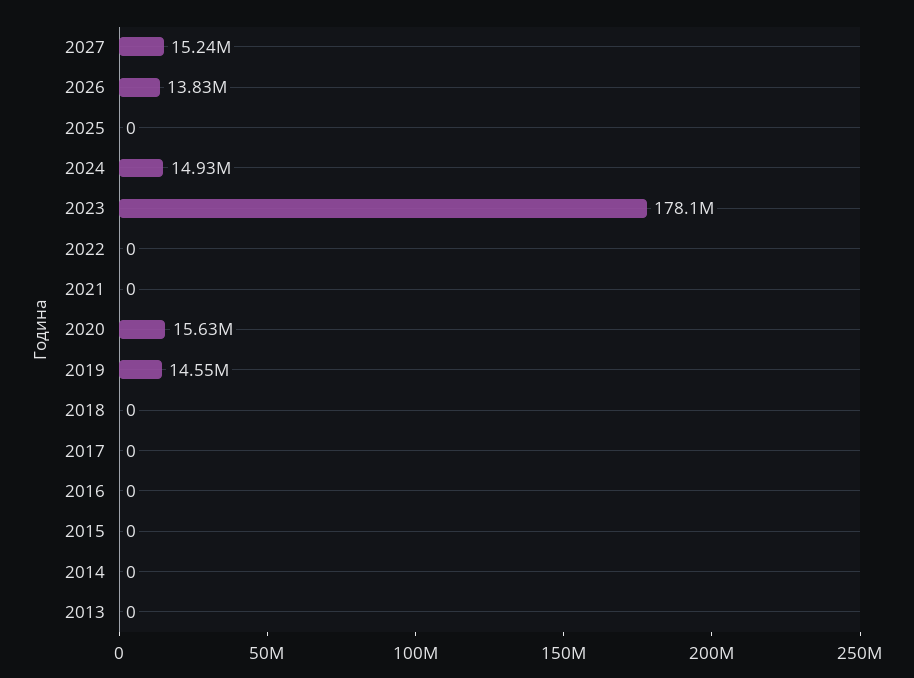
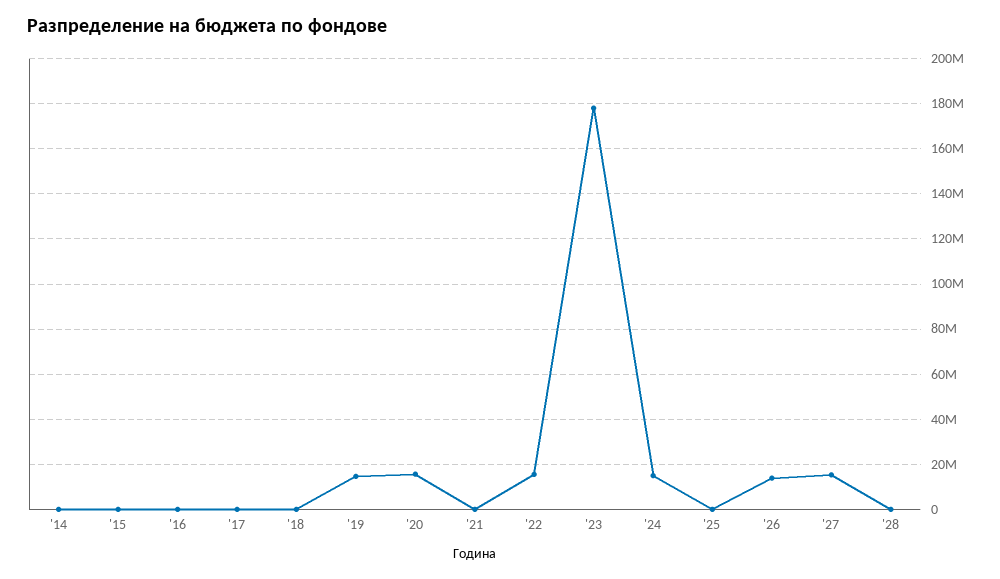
2022: 0 -> 15000000
2013: 0 -> none
'28: none -> 0

